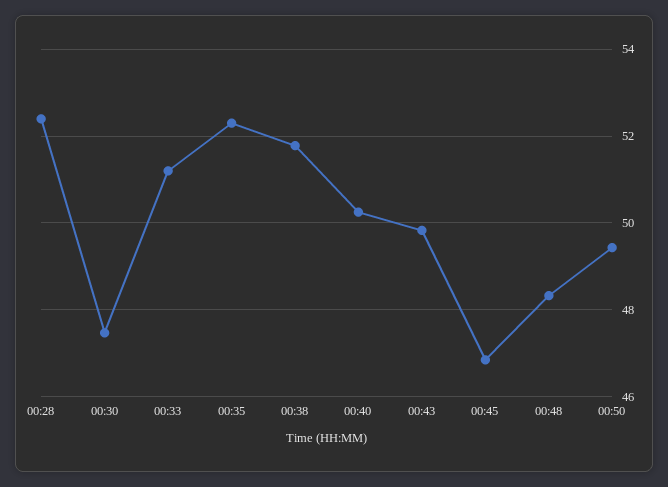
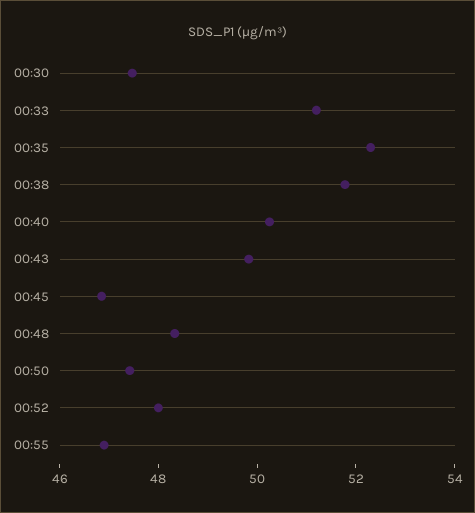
00:28: 52.4 -> none
00:50: 49.4 -> 47.5
00:52: none -> 48
00:55: none -> 47

